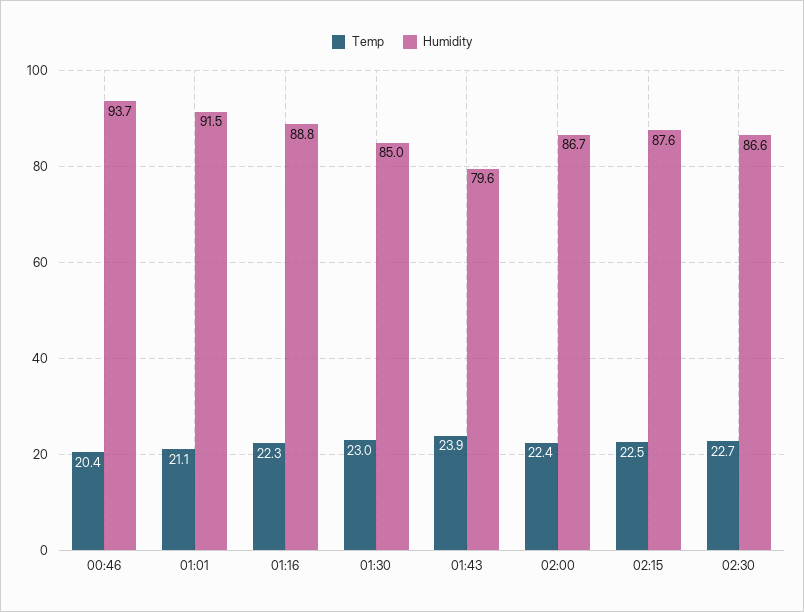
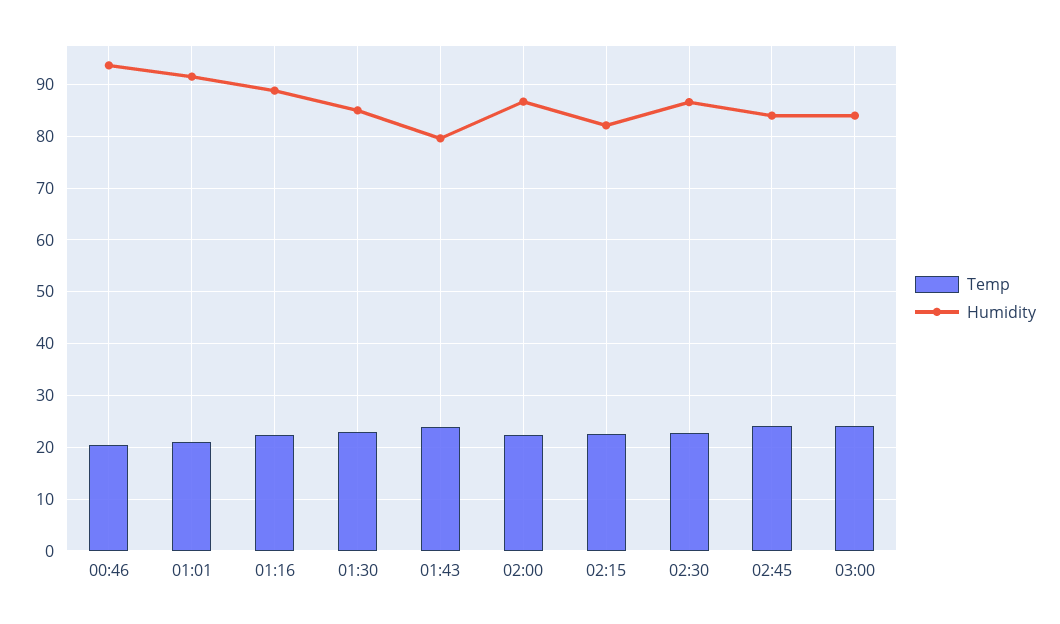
Humidity, 02:15: 87.6 -> 82
Temp, 02:45: none -> 24
Humidity, 02:45: none -> 84
Temp, 03:00: none -> 24
Humidity, 03:00: none -> 84

